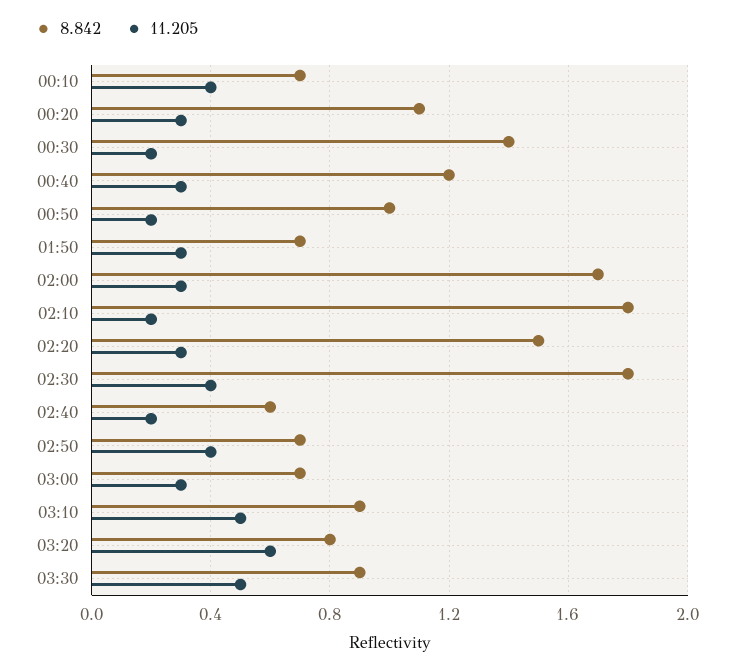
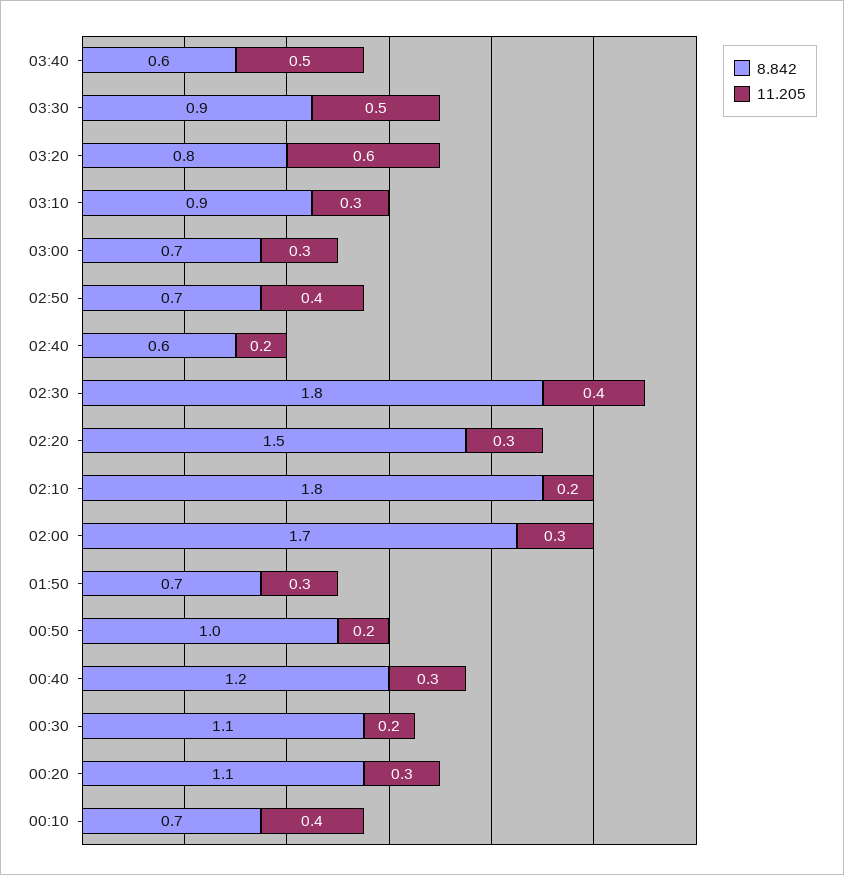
8.842, 00:30: 1.4 -> 1.1
11.205, 03:10: 0.5 -> 0.3
8.842, 03:40: none -> 0.6
11.205, 03:40: none -> 0.5

